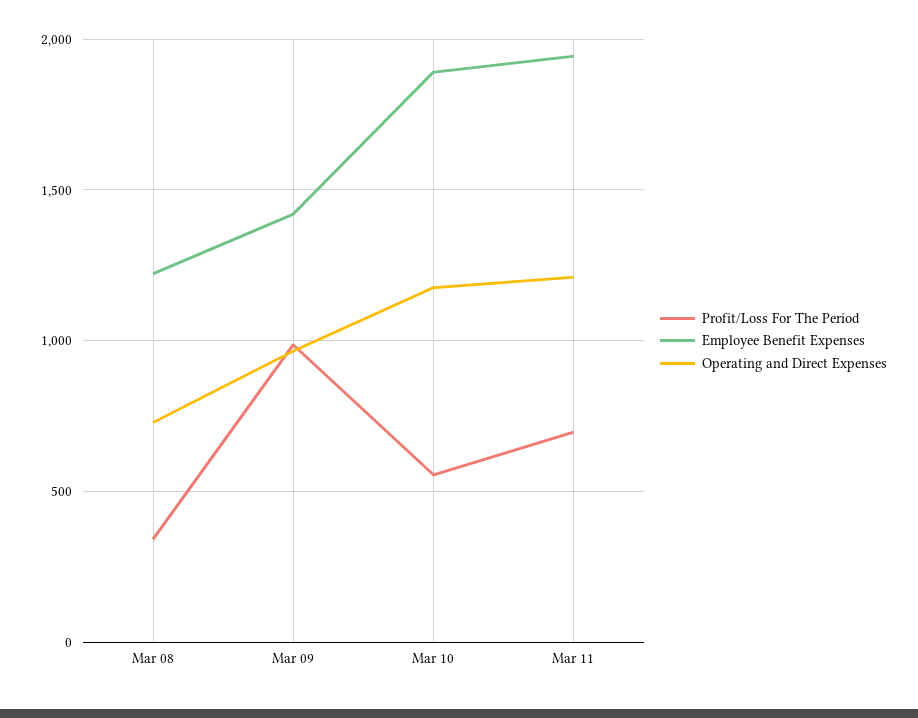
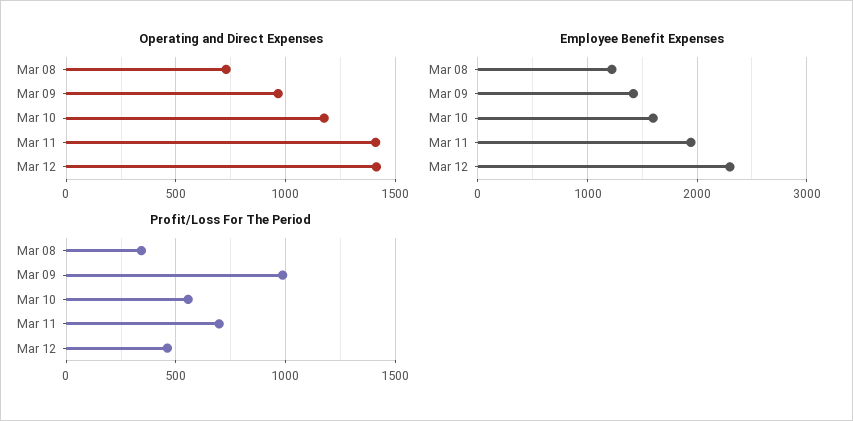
Employee Benefit Expenses, Mar 10: 1900 -> 1600
Operating and Direct Expenses, Mar 11: 1200 -> 1400
Operating and Direct Expenses, Mar 12: none -> 1400
Employee Benefit Expenses, Mar 12: none -> 2300
Profit/Loss For The Period, Mar 12: none -> 450

